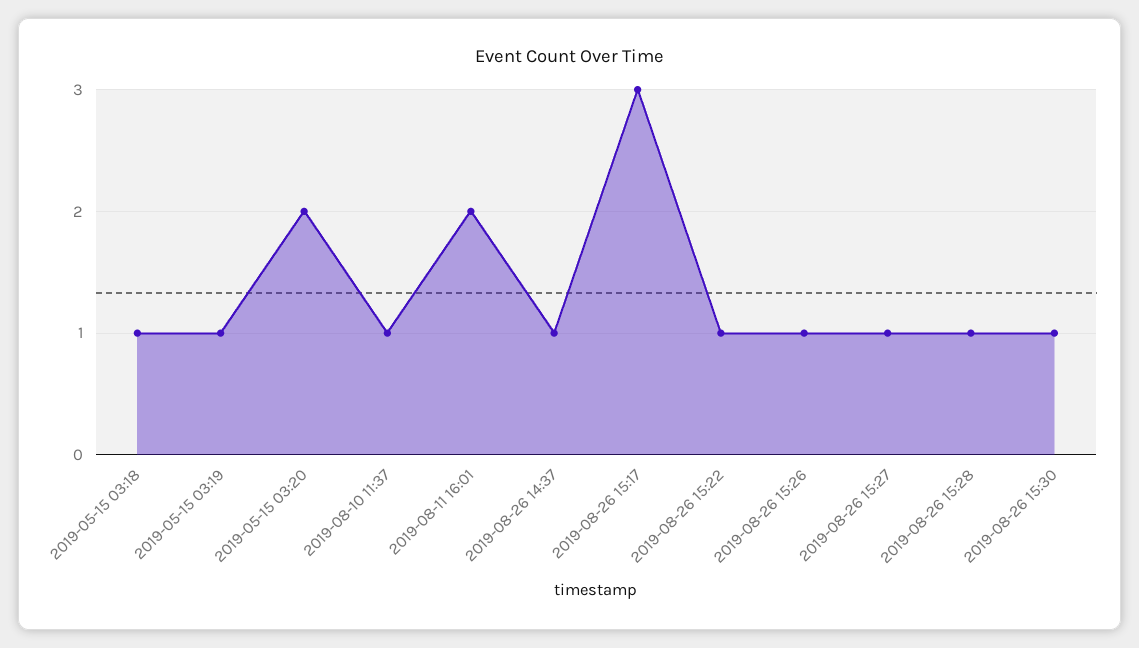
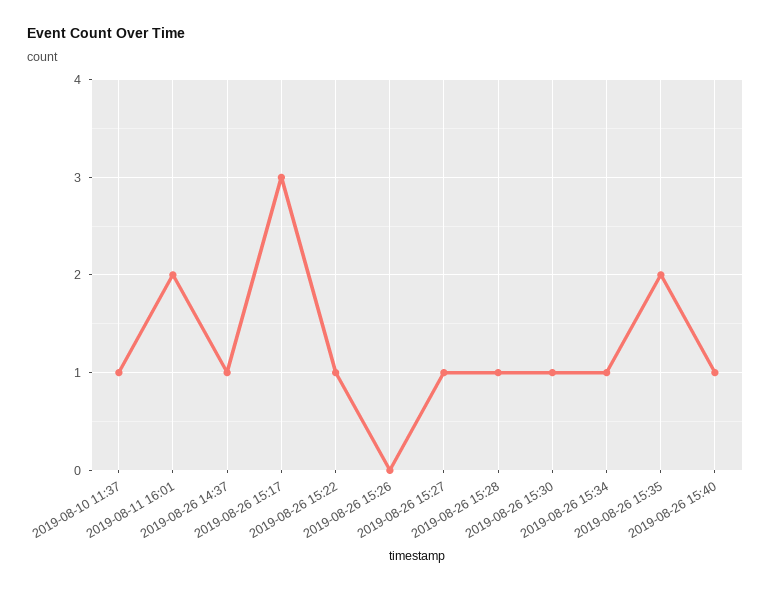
2019-05-15 03:18: 1 -> none
2019-05-15 03:19: 1 -> none
2019-05-15 03:20: 2 -> none
2019-08-26 15:26: 1 -> 0
2019-08-26 15:34: none -> 1
2019-08-26 15:35: none -> 2
2019-08-26 15:40: none -> 1

